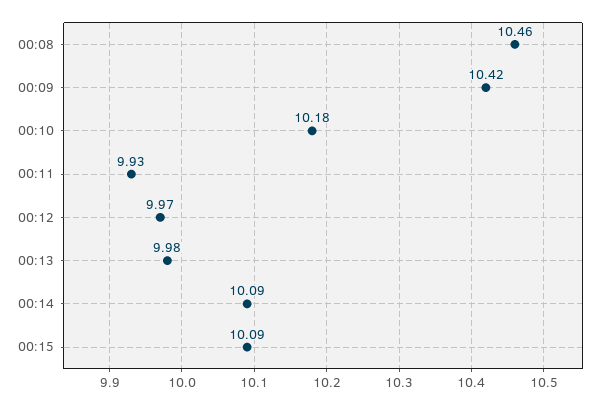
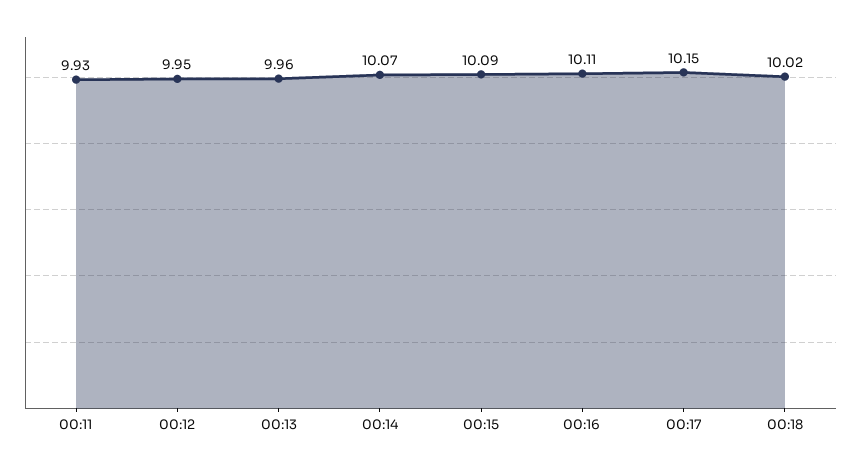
00:08: 10.46 -> none
00:09: 10.42 -> none
00:10: 10.18 -> none
00:12: 9.97 -> 9.95
00:13: 9.98 -> 9.96
00:14: 10.09 -> 10.07
00:16: none -> 10.11
00:17: none -> 10.15
00:18: none -> 10.02

